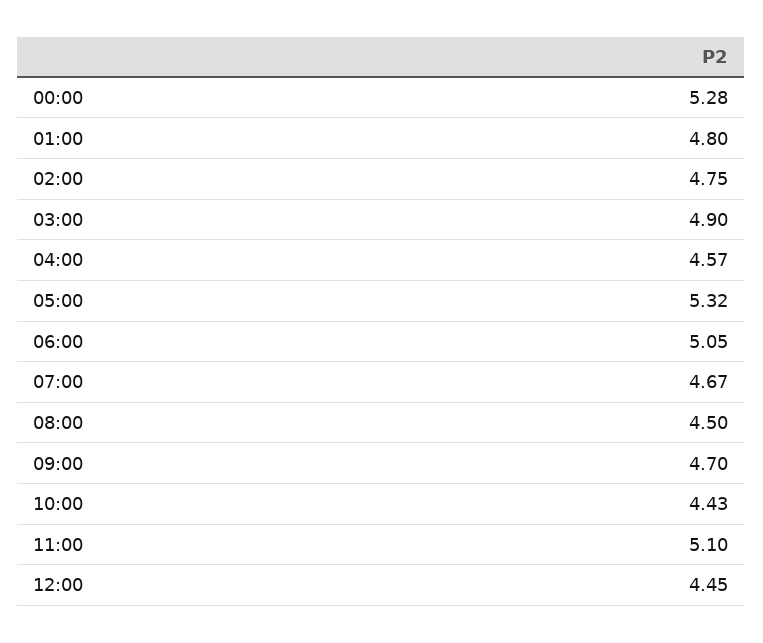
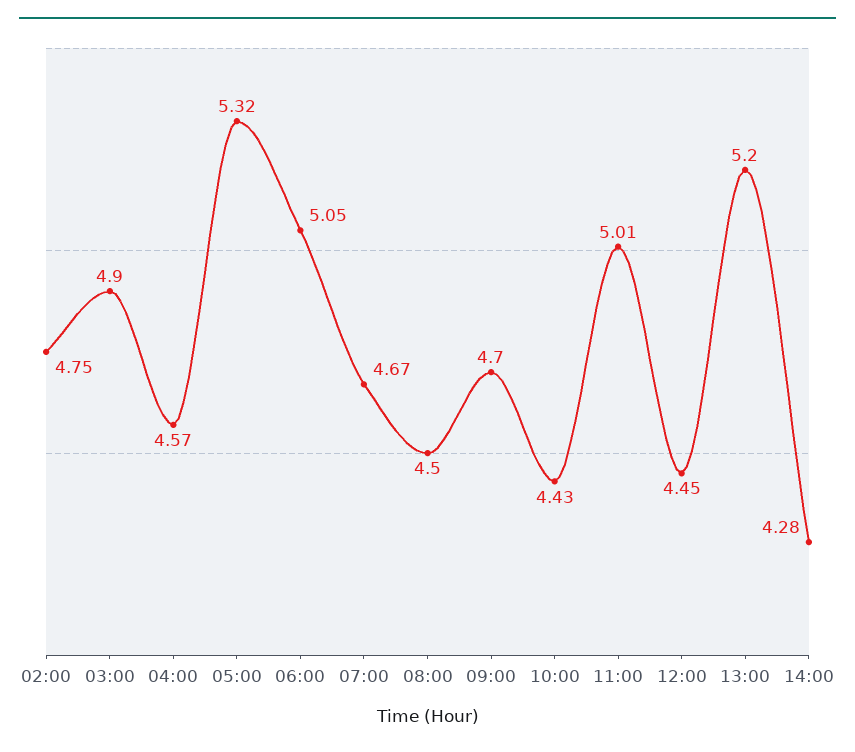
00:00: 5.28 -> none
01:00: 4.8 -> none
11:00: 5.1 -> 5.01
13:00: none -> 5.2
14:00: none -> 4.28

